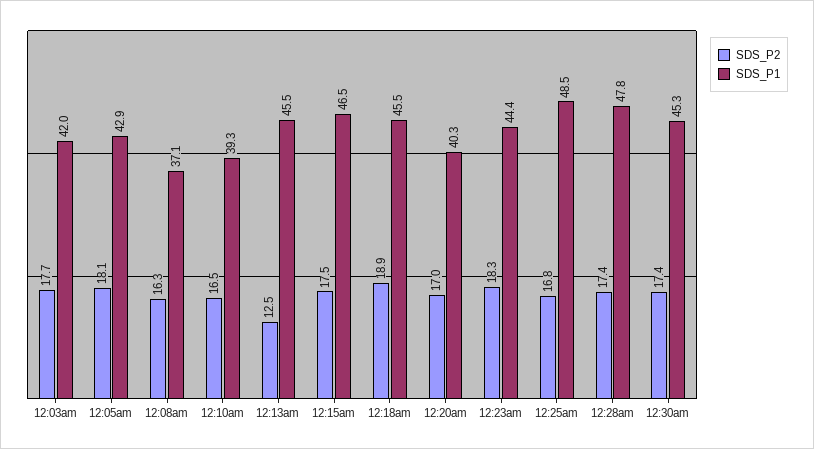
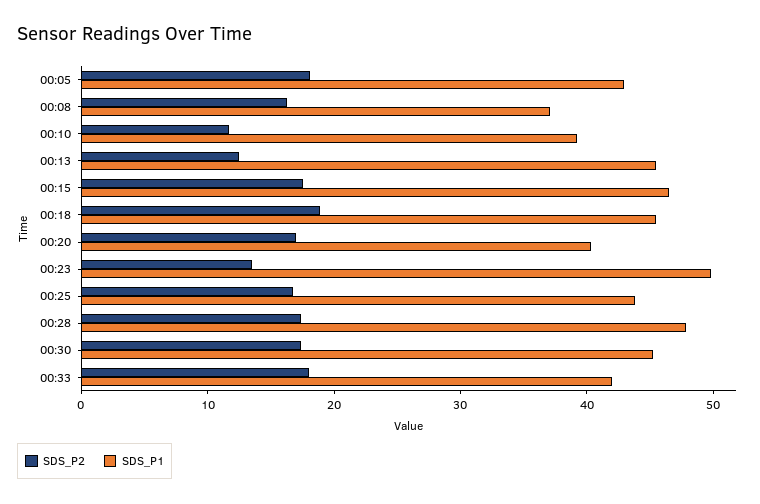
SDS_P2, 12:03am: 17.7 -> none
SDS_P1, 12:03am: 42 -> none
SDS_P2, 12:10am: 16.5 -> 12
SDS_P2, 12:23am: 18.3 -> 14
SDS_P1, 12:23am: 44.4 -> 50
SDS_P1, 12:25am: 48.5 -> 44
SDS_P2, 00:33: none -> 18
SDS_P1, 00:33: none -> 42

